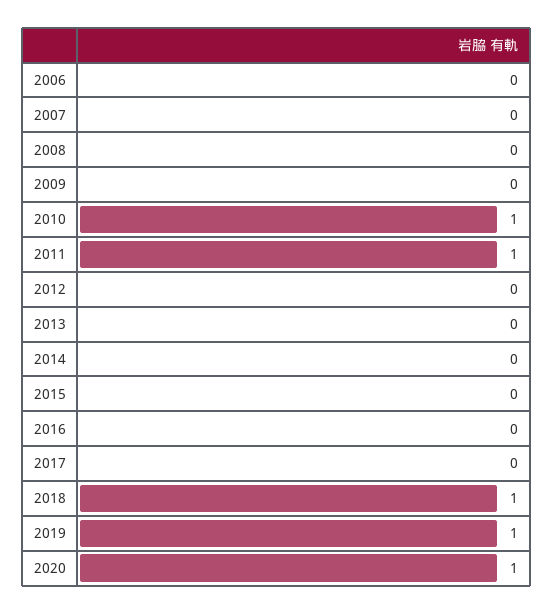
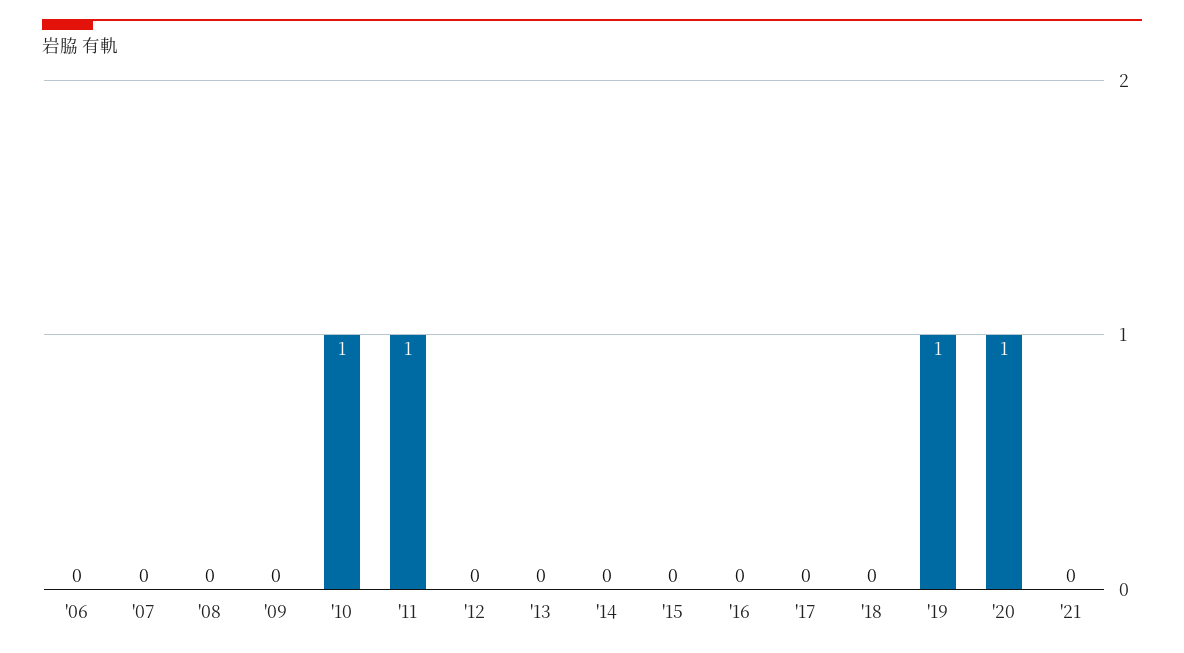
2018: 1 -> 0
'21: none -> 0

